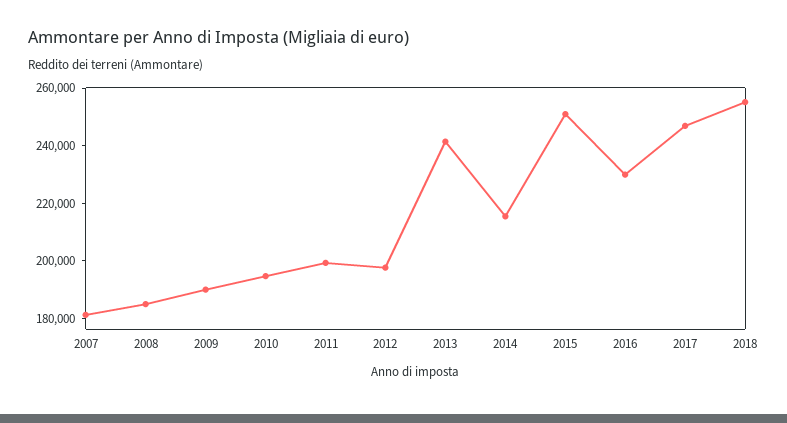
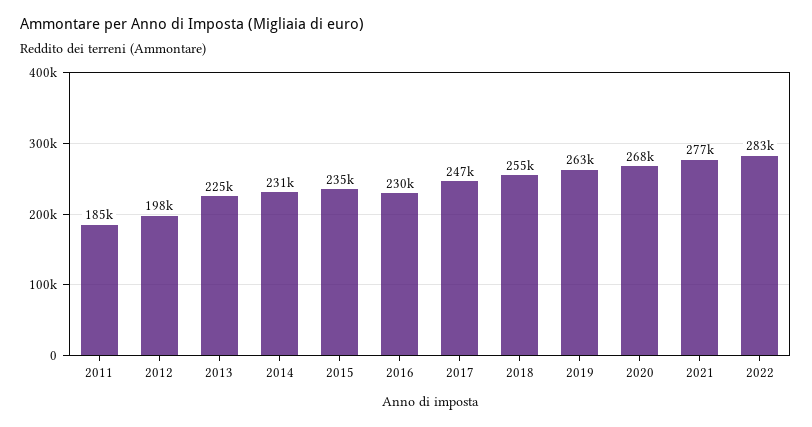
2007: 180000 -> none
2008: 185000 -> none
2009: 190000 -> none
2010: 195000 -> none
2011: 200000 -> 185000
2013: 240000 -> 225000
2014: 215000 -> 231000
2015: 250000 -> 235000
2019: none -> 263000
2020: none -> 268000
2021: none -> 277000
2022: none -> 283000

